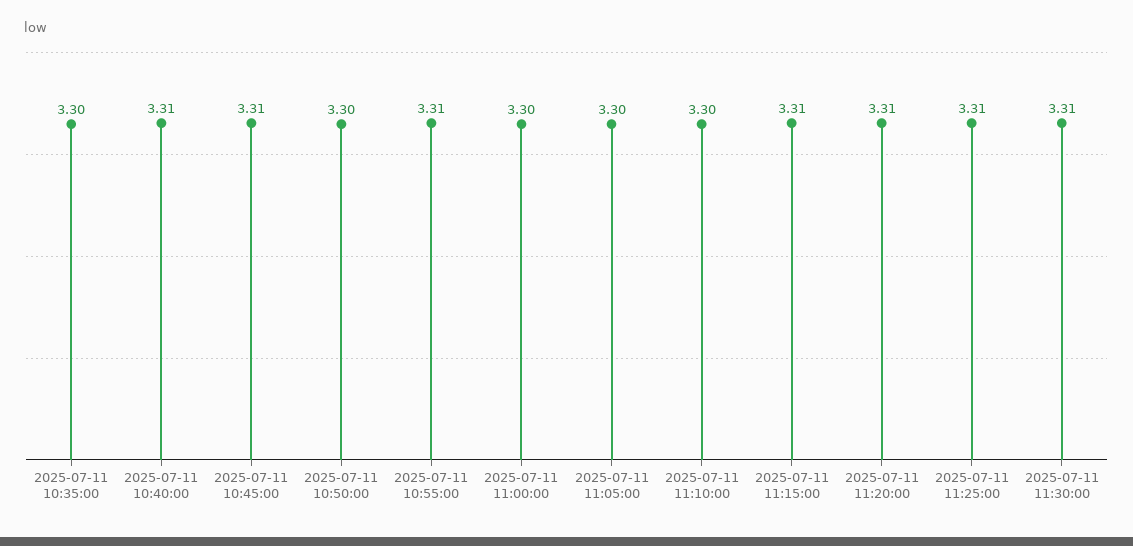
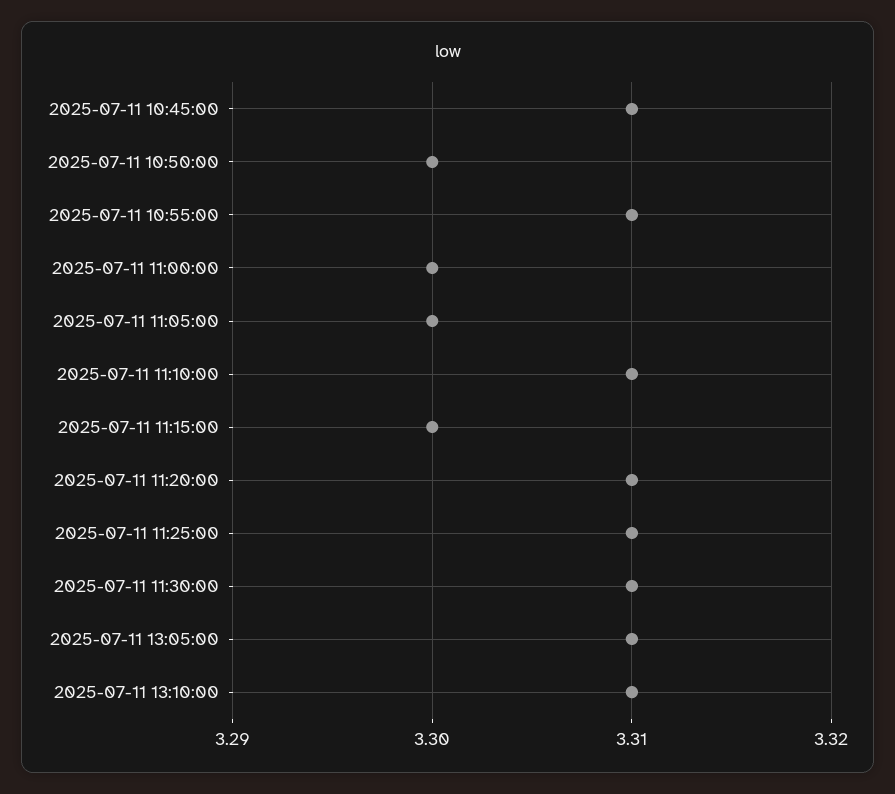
2025-07-11 10:35:00: 3.3 -> none
2025-07-11 10:40:00: 3.31 -> none
2025-07-11 11:10:00: 3.3 -> 3.31
2025-07-11 11:15:00: 3.31 -> 3.3
2025-07-11 13:05:00: none -> 3.31
2025-07-11 13:10:00: none -> 3.31

